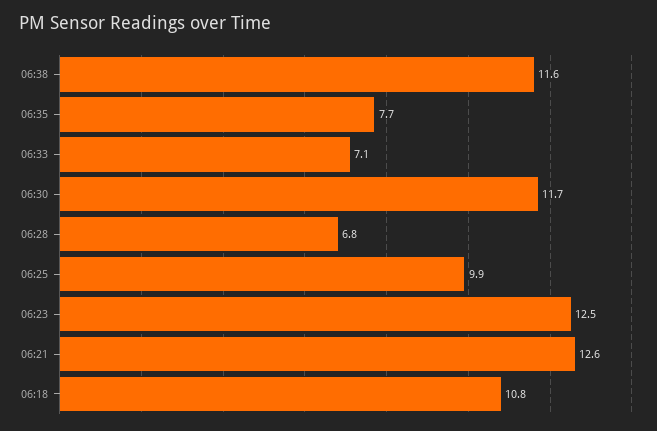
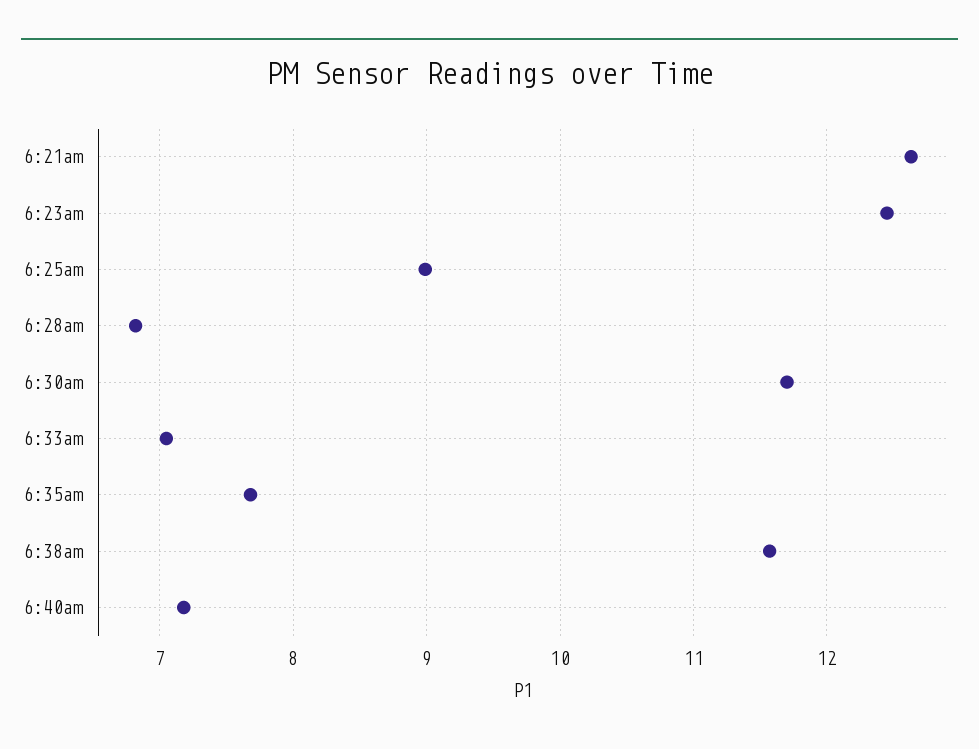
06:25: 9.9 -> 9
06:18: 10.8 -> none
6:40am: none -> 7.2

